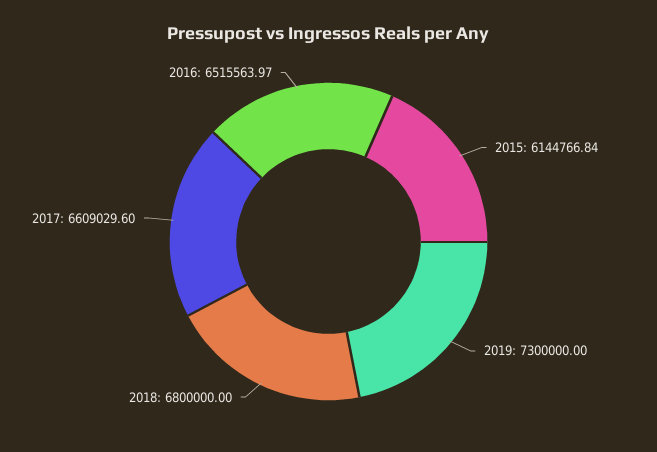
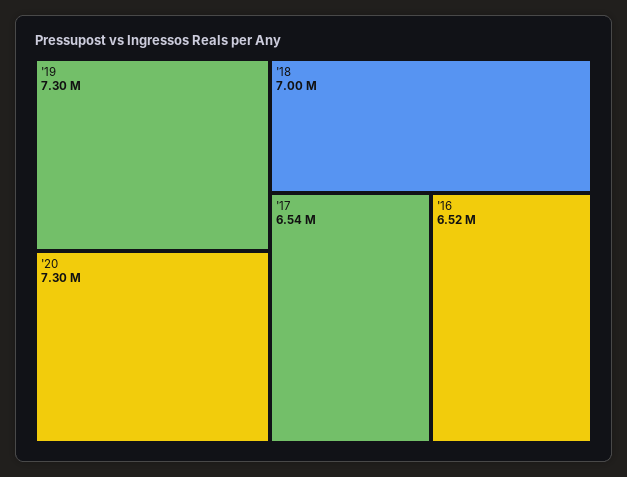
2015: 6144766.84 -> none
2018: 6800000 -> 7000000
2017: 6609029.6 -> 6540000
'20: none -> 7300000

